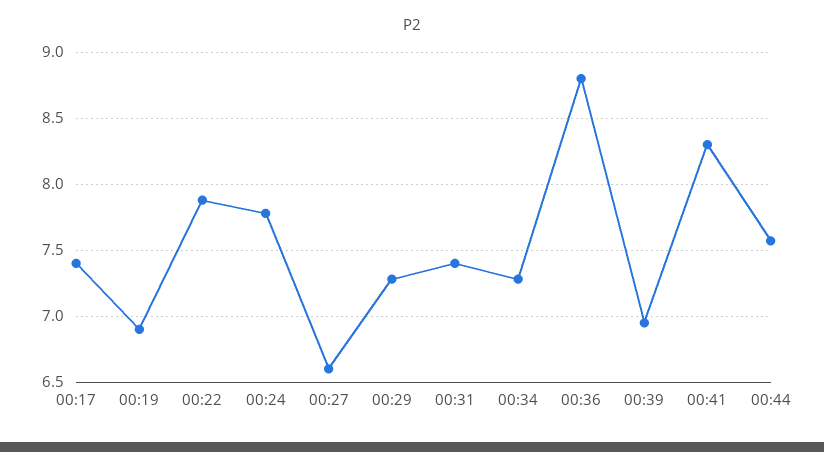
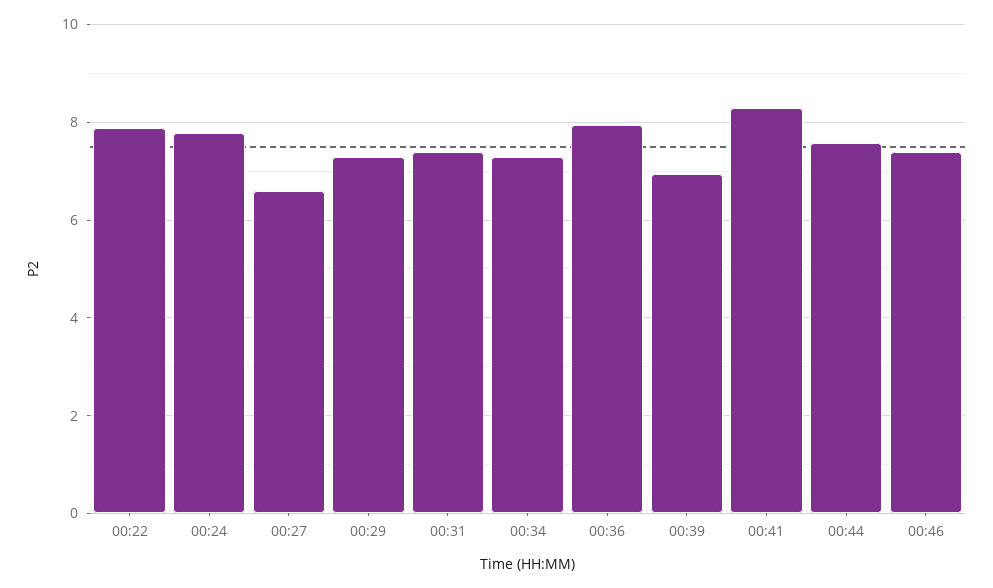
00:17: 7.4 -> none
00:19: 6.9 -> none
00:36: 8.8 -> 8
00:46: none -> 7.4

